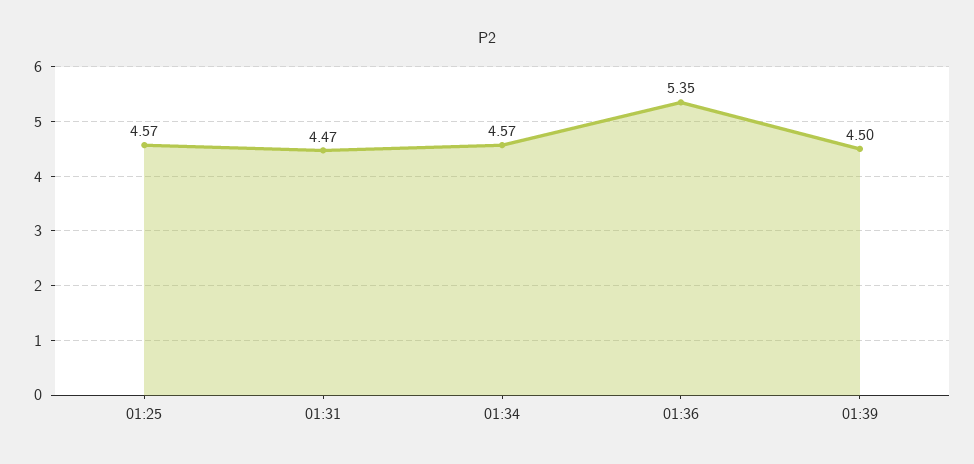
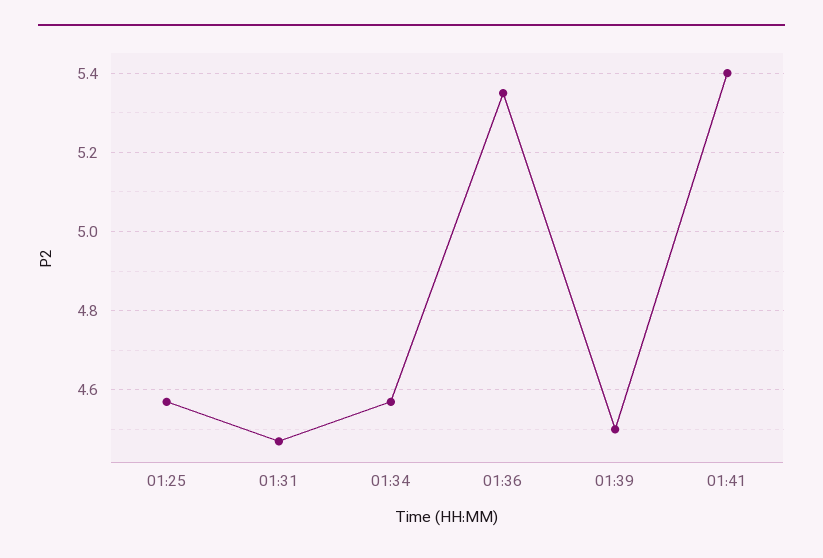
01:41: none -> 5.4

